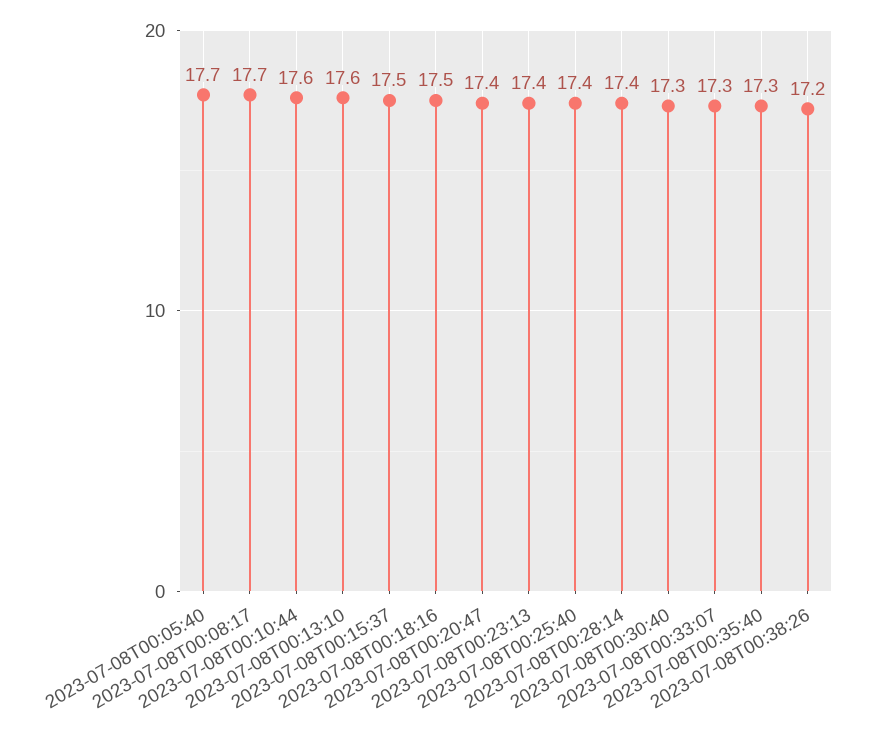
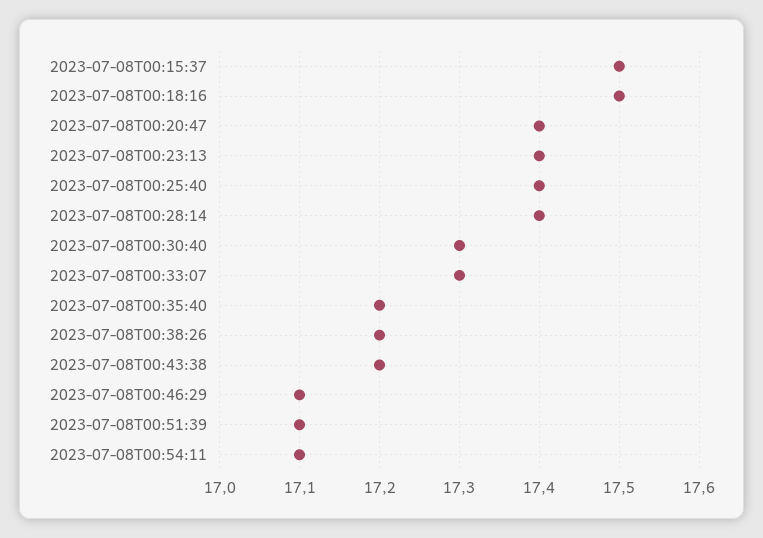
2023-07-08T00:05:40: 17.7 -> none
2023-07-08T00:08:17: 17.7 -> none
2023-07-08T00:10:44: 17.6 -> none
2023-07-08T00:13:10: 17.6 -> none
2023-07-08T00:35:40: 17.3 -> 17.2
2023-07-08T00:43:38: none -> 17.2
2023-07-08T00:46:29: none -> 17.1
2023-07-08T00:51:39: none -> 17.1
2023-07-08T00:54:11: none -> 17.1

